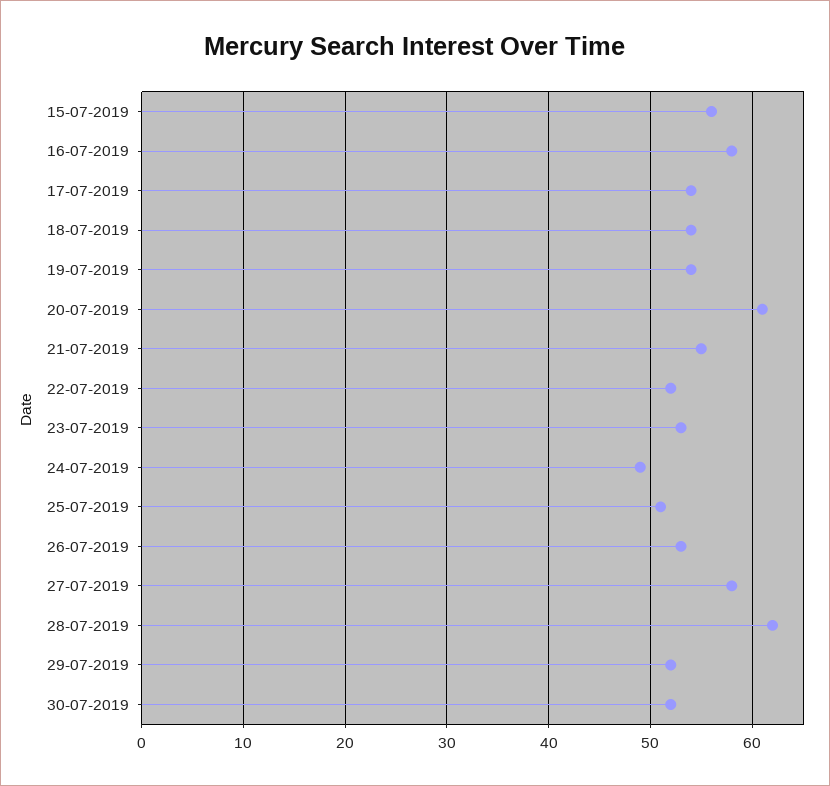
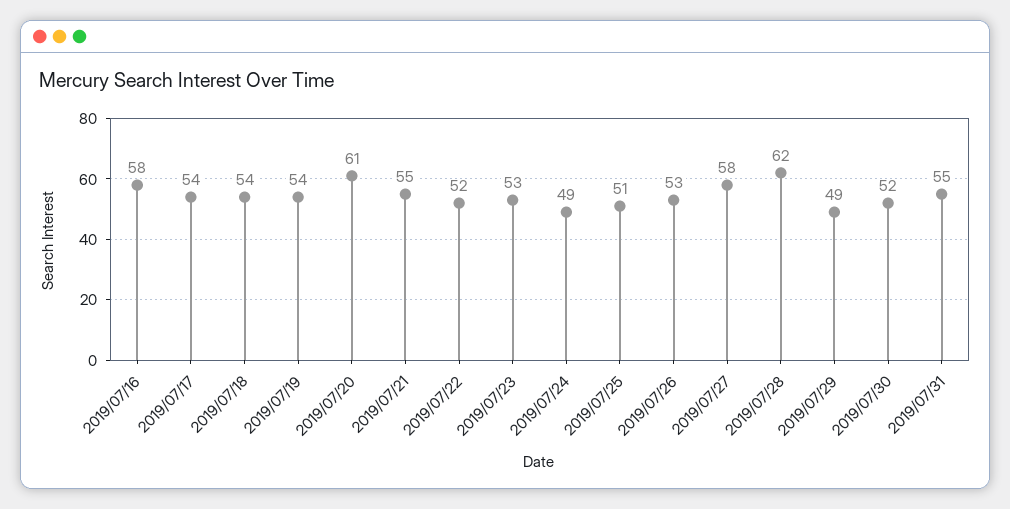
15-07-2019: 56 -> none
29-07-2019: 52 -> 49
2019/07/31: none -> 55

